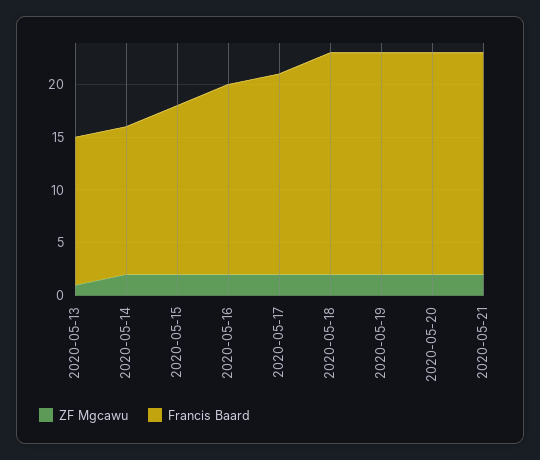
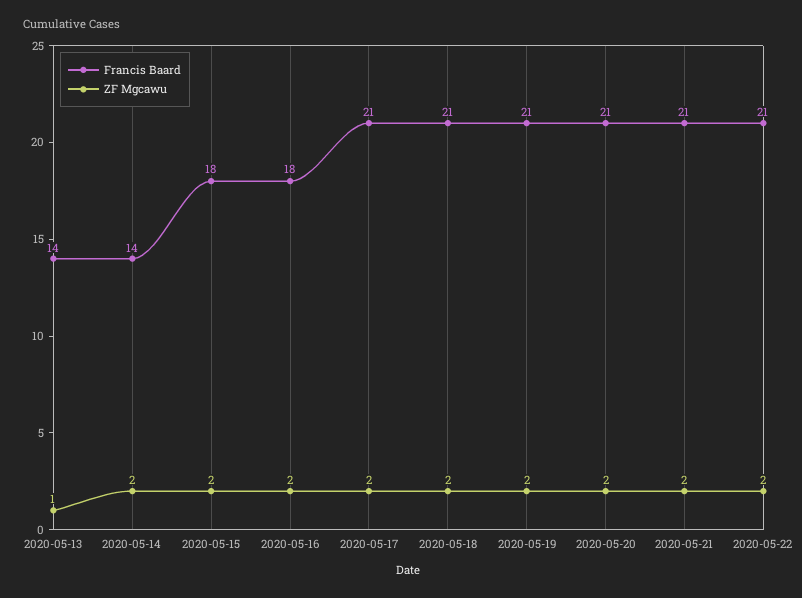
Francis Baard, 2020-05-15: 16 -> 18
Francis Baard, 2020-05-17: 19 -> 21
Francis Baard, 2020-05-22: none -> 21
ZF Mgcawu, 2020-05-22: none -> 2

